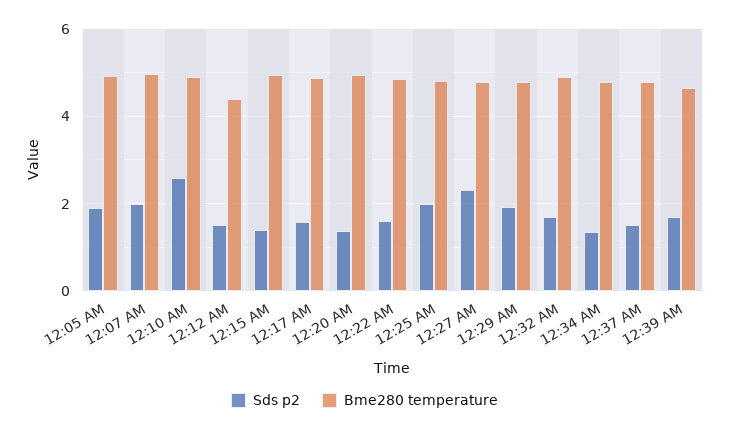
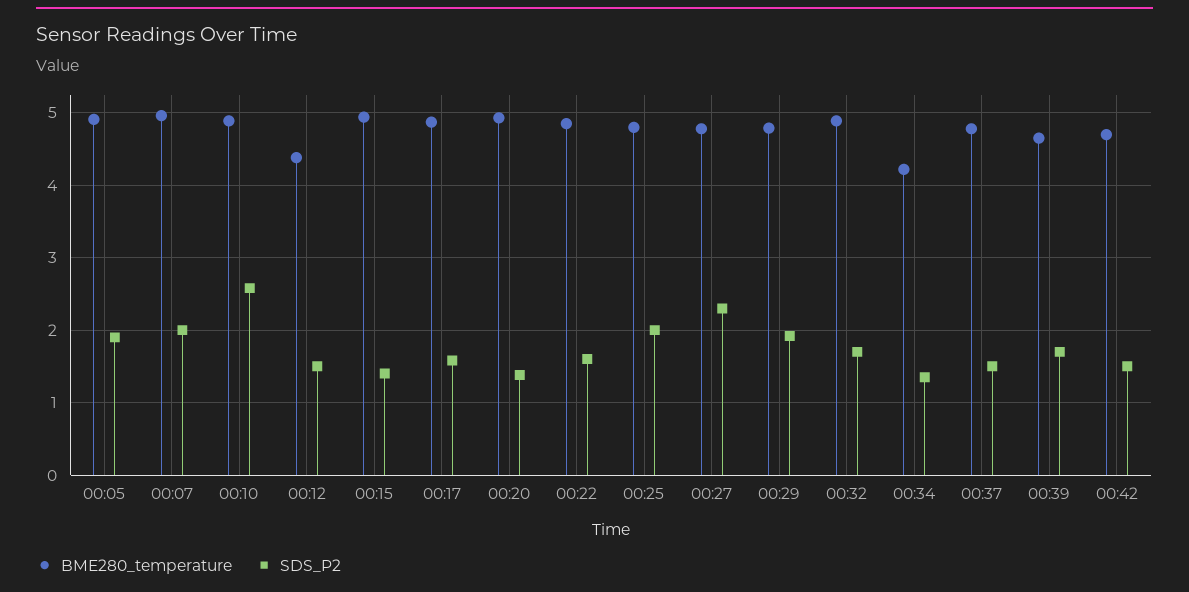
Bme280 temperature, 12:34 AM: 4.8 -> 4.2
Bme280 temperature, 00:42: none -> 4.7
Sds p2, 00:42: none -> 1.5

